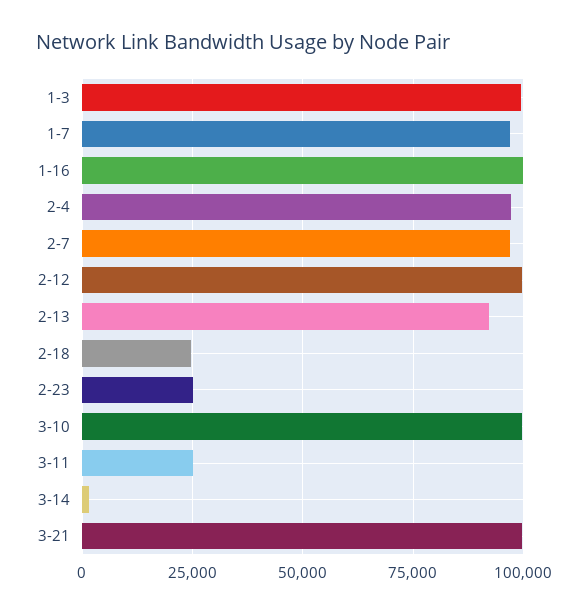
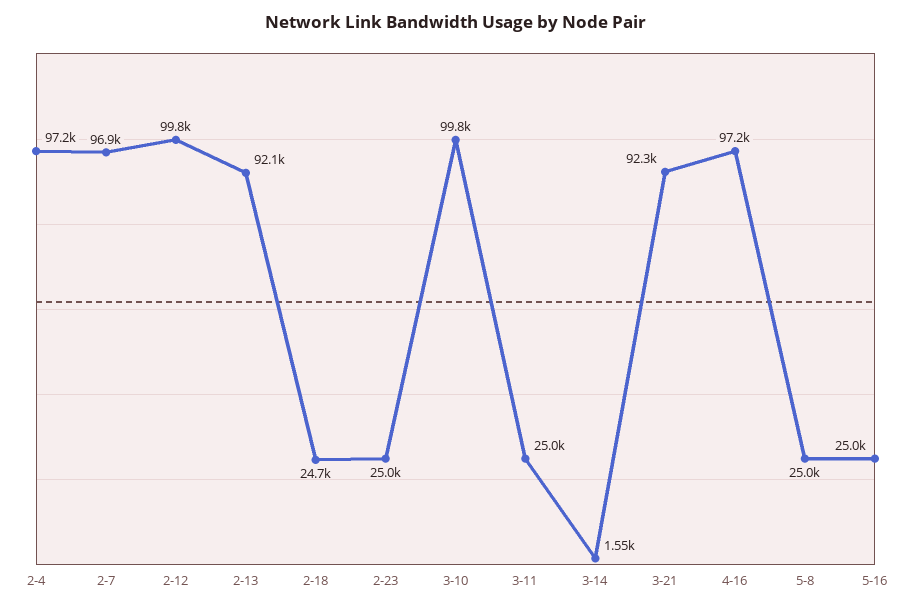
1-3: 100000 -> none
1-7: 97500 -> none
1-16: 100000 -> none
3-21: 100000 -> 92300
4-16: none -> 97200
5-8: none -> 25000
5-16: none -> 25000

